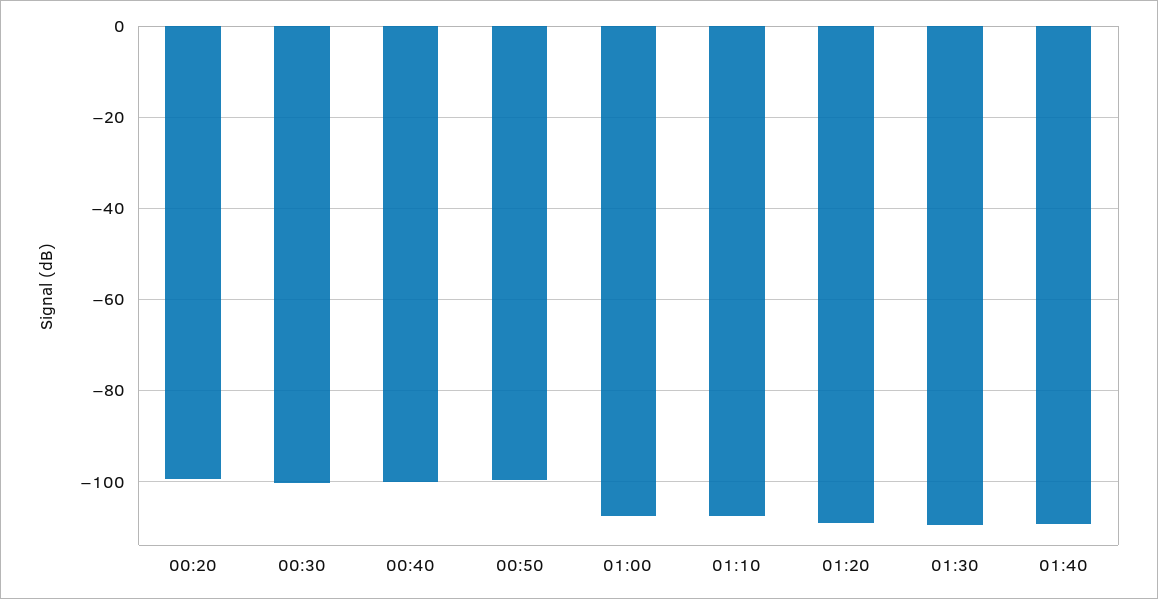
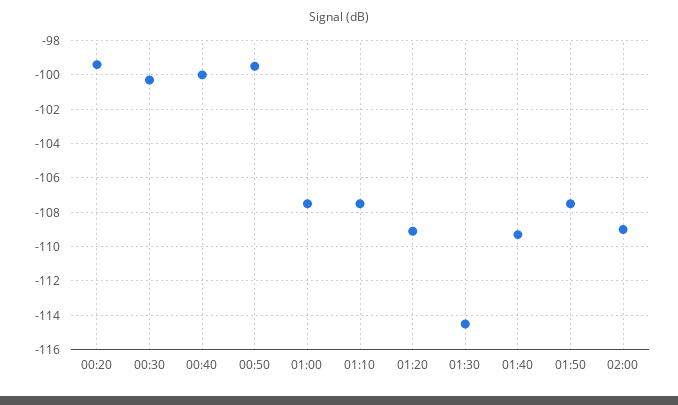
01:30: -110 -> -114.5
01:50: none -> -107.5
02:00: none -> -109

